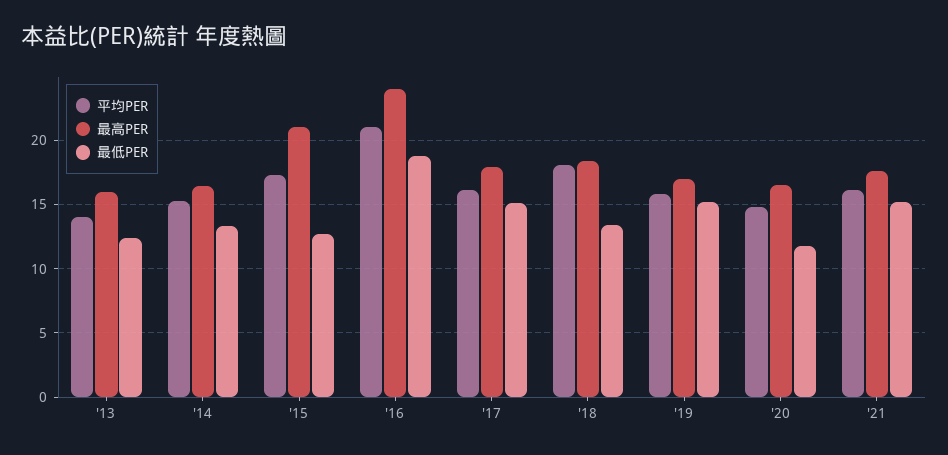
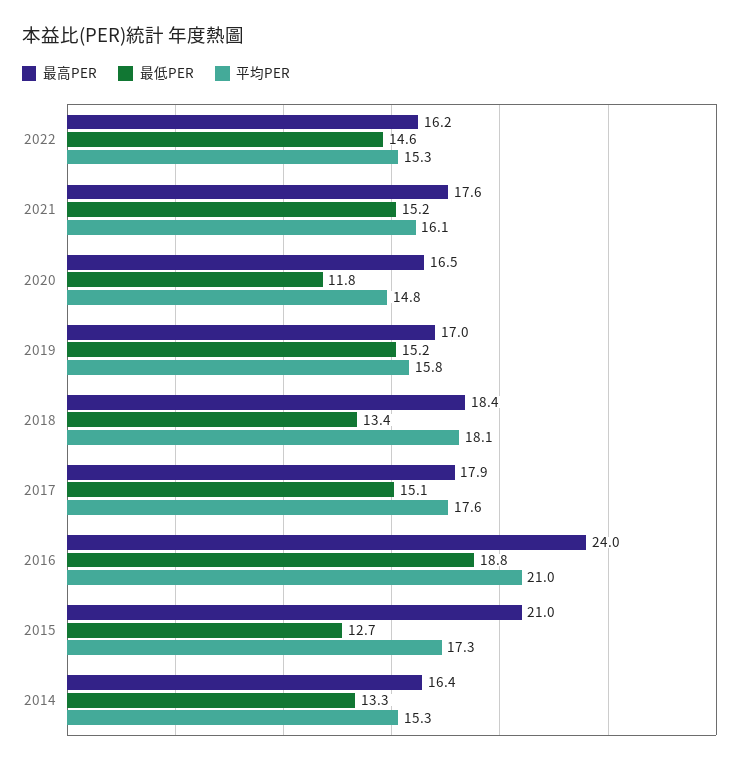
平均PER, '13: 14 -> none
最高PER, '13: 16 -> none
最低PER, '13: 12.5 -> none
平均PER, '17: 16 -> 17.6
最高PER, 2022: none -> 16.2
最低PER, 2022: none -> 14.6
平均PER, 2022: none -> 15.3

